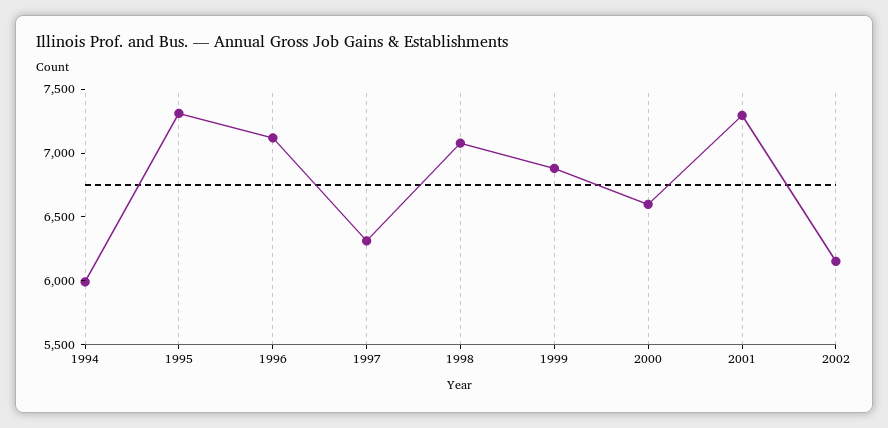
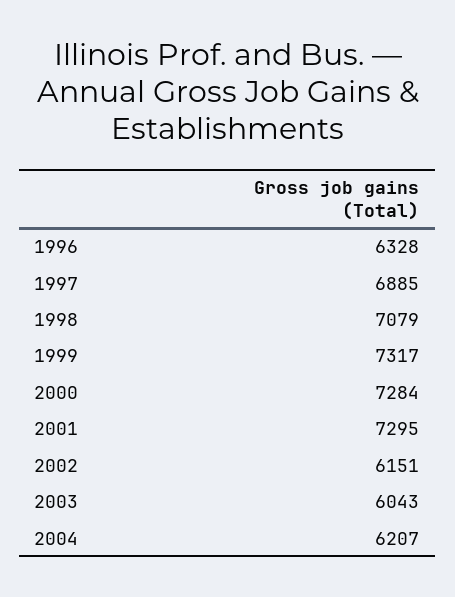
1994: 6000 -> none
1995: 7300 -> none
1996: 7100 -> 6328
1997: 6300 -> 6885
1999: 6900 -> 7317
2000: 6600 -> 7284
2003: none -> 6043
2004: none -> 6207

